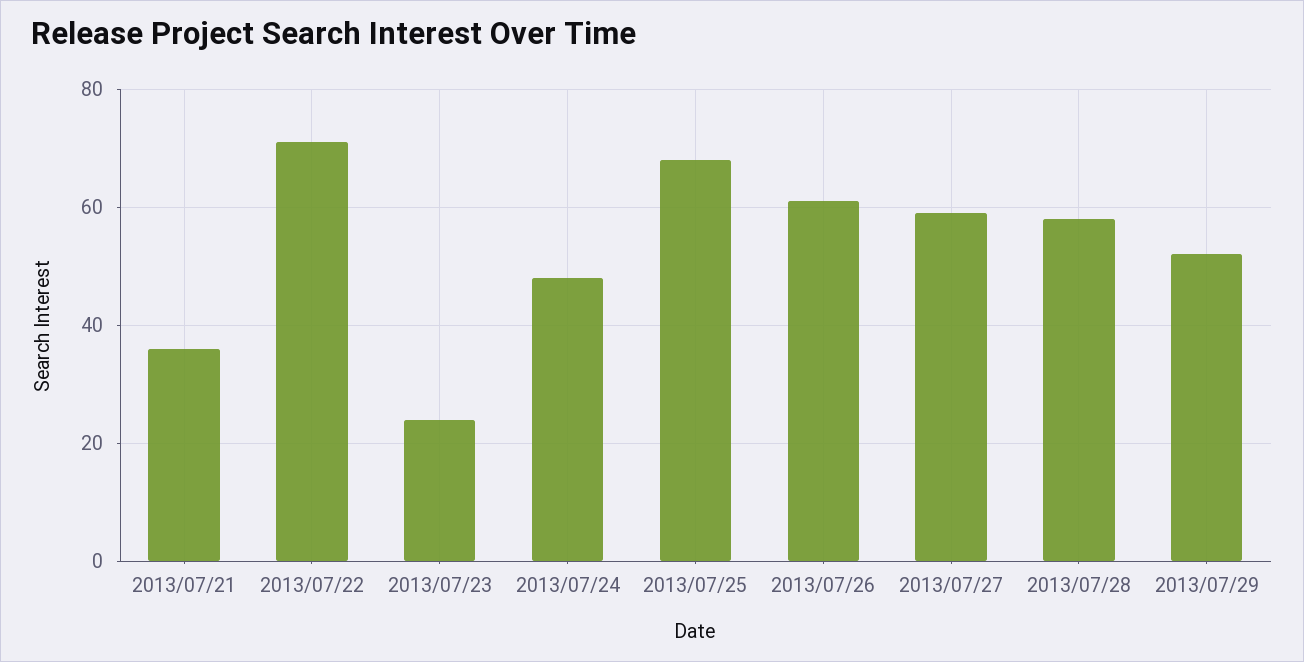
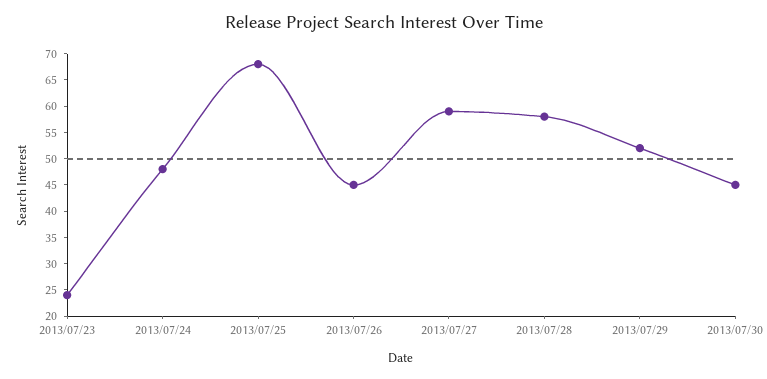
2013/07/21: 35 -> none
2013/07/22: 70 -> none
2013/07/26: 60 -> 45
2013/07/30: none -> 45

